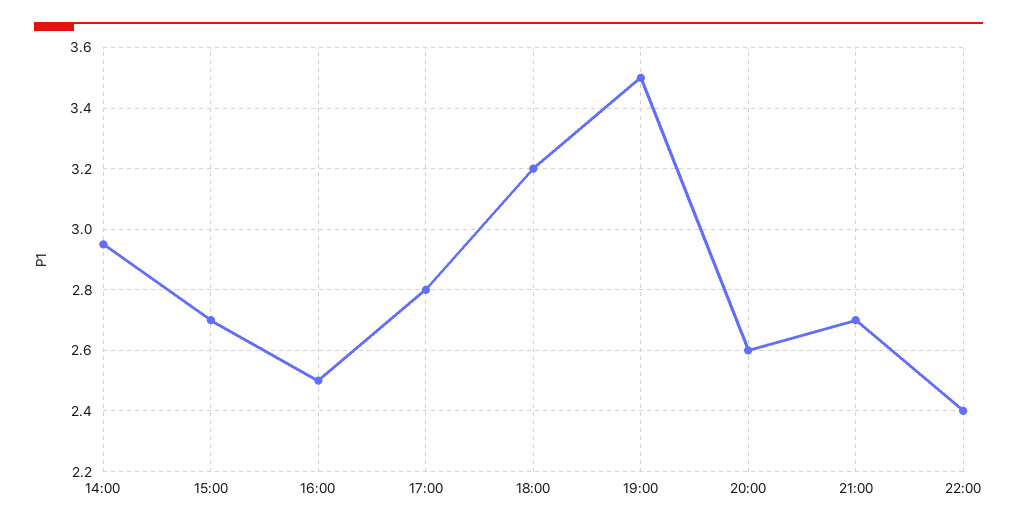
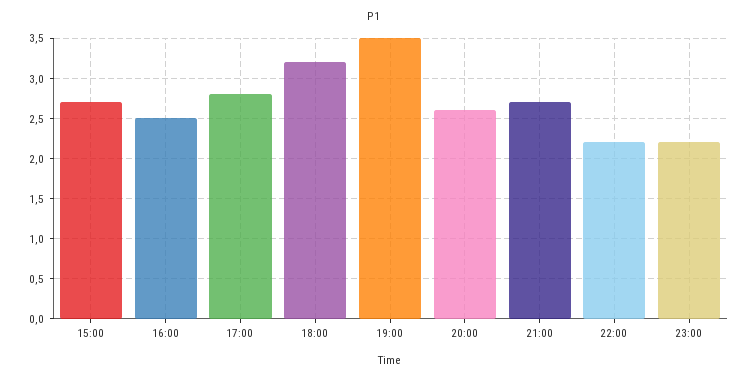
14:00: 2.95 -> none
22:00: 2.4 -> 2.2
23:00: none -> 2.2

